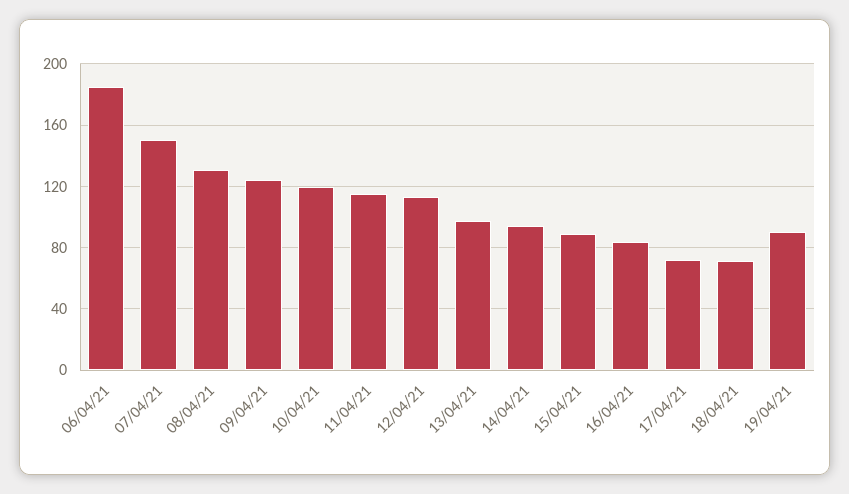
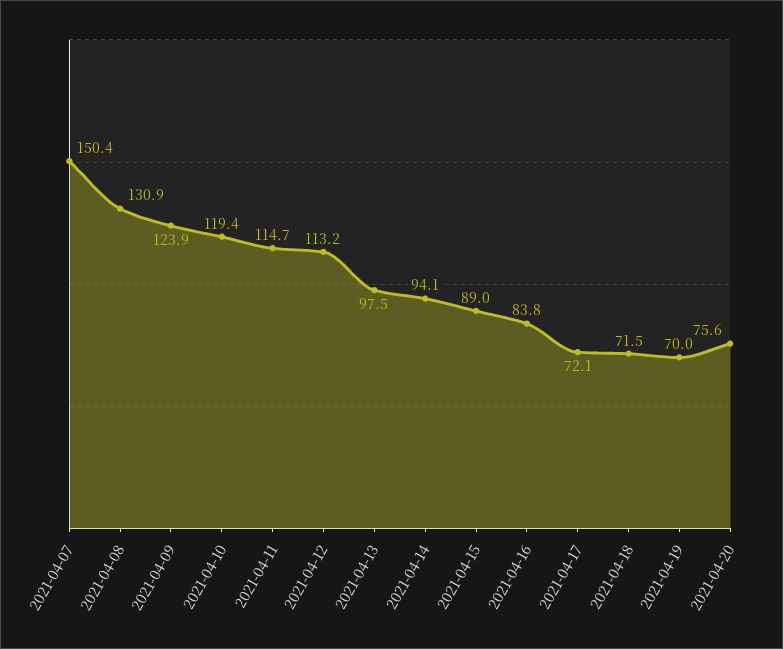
06/04/21: 185 -> none
19/04/21: 90 -> 70
2021-04-20: none -> 75.6

